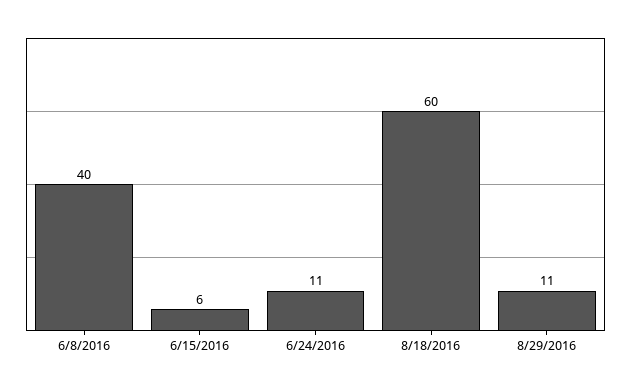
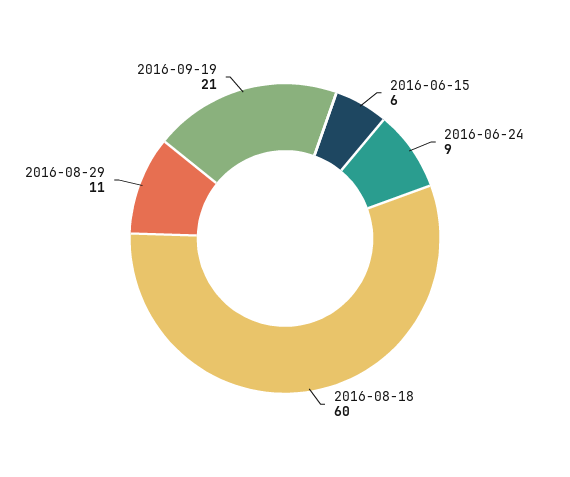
6/8/2016: 40 -> none
6/24/2016: 11 -> 9
2016-09-19: none -> 21

